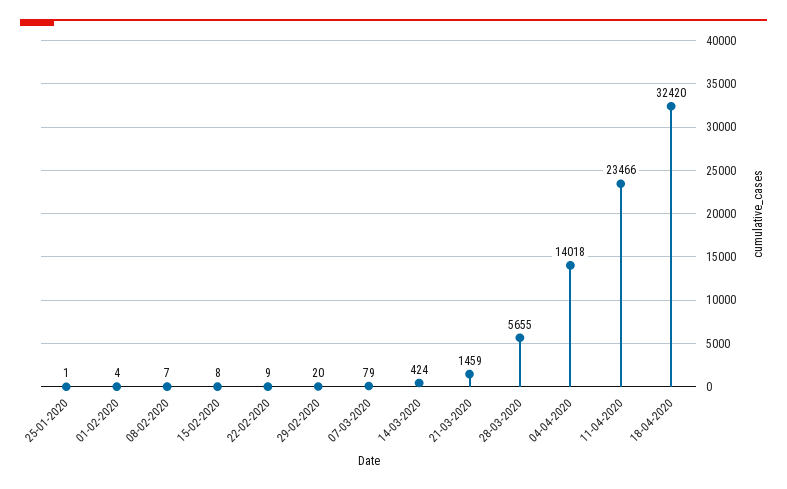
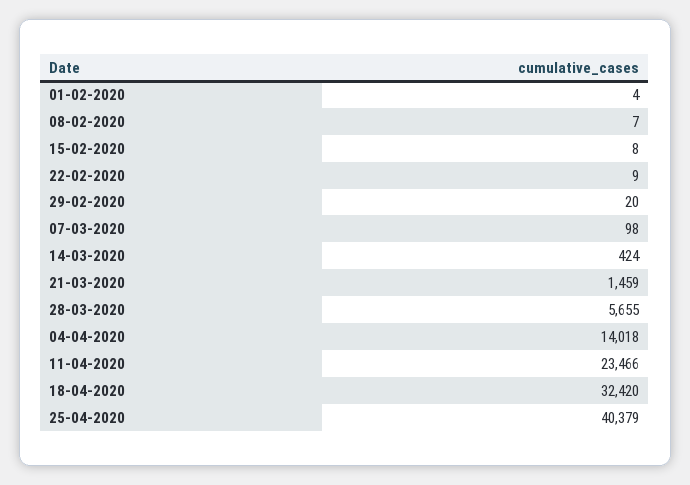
25-01-2020: 1 -> none
07-03-2020: 79 -> 98
25-04-2020: none -> 40379

